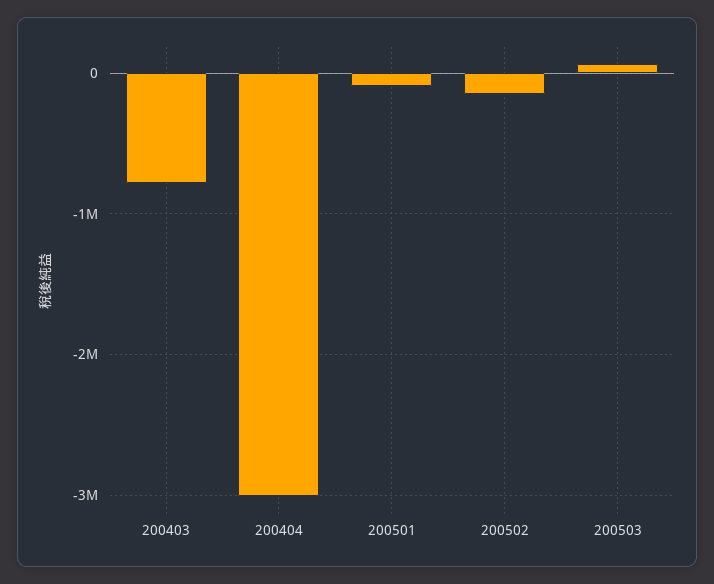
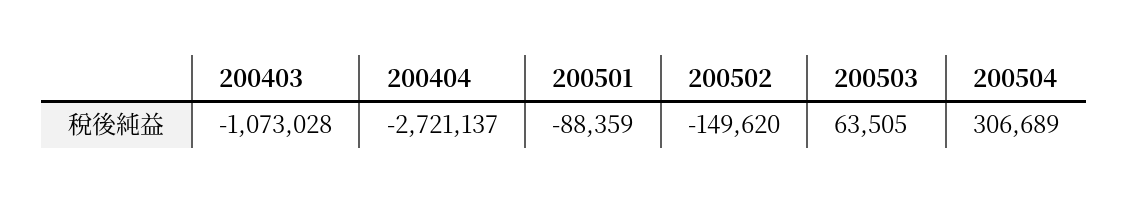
200403: -800000 -> -1073028
200404: -3000000 -> -2721137
200504: none -> 306689

